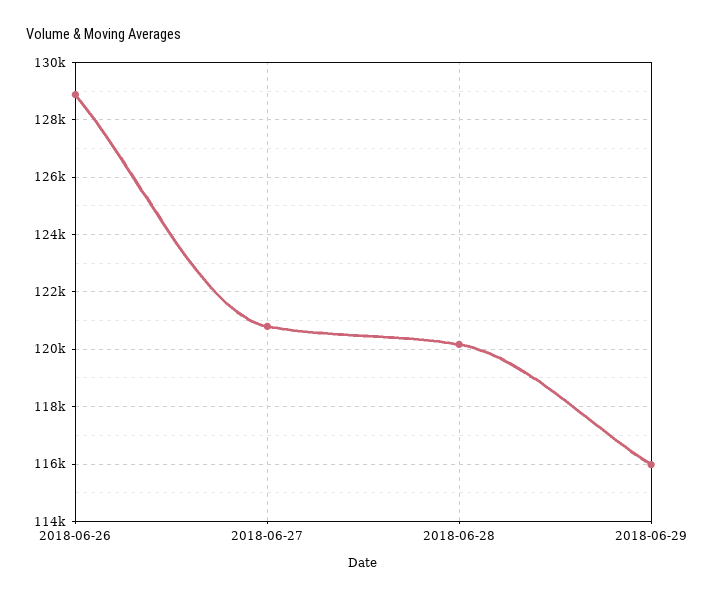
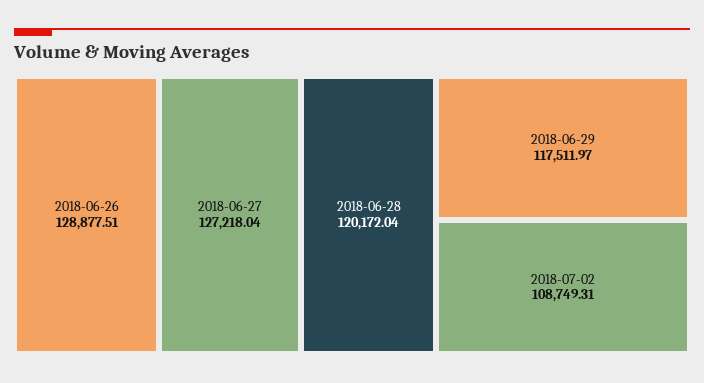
2018-06-27: 120750 -> 127218.04
2018-06-29: 116000 -> 117511.97
2018-07-02: none -> 108749.31

